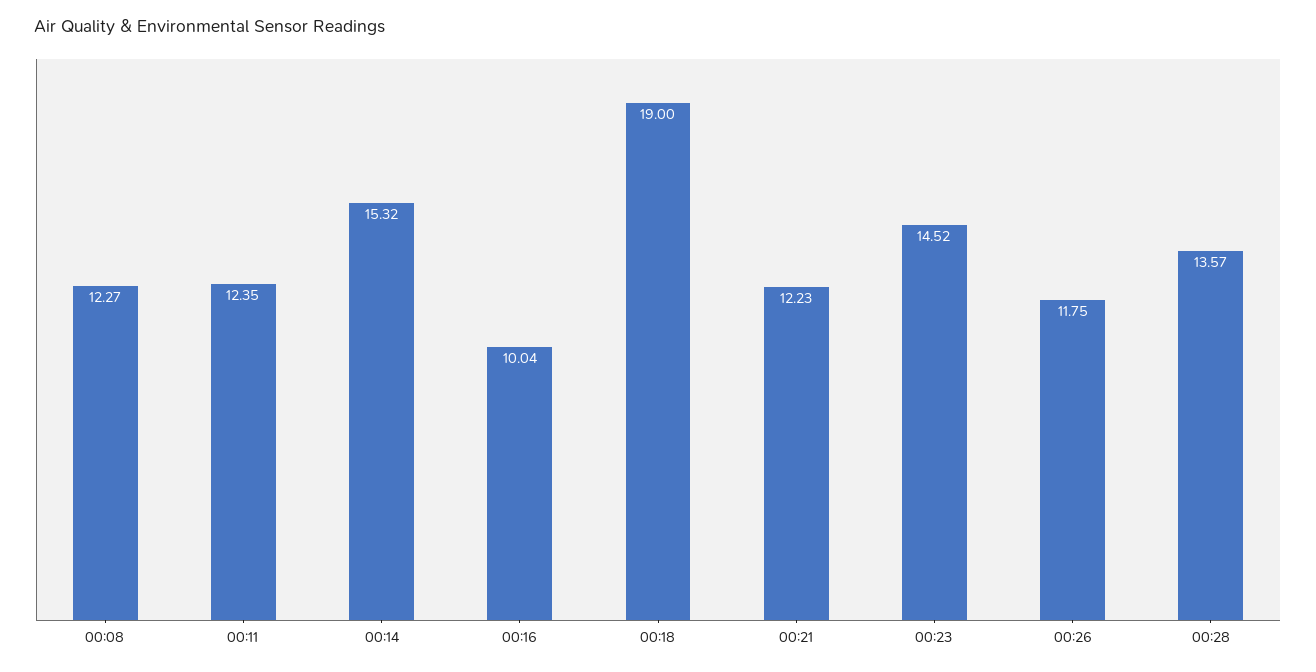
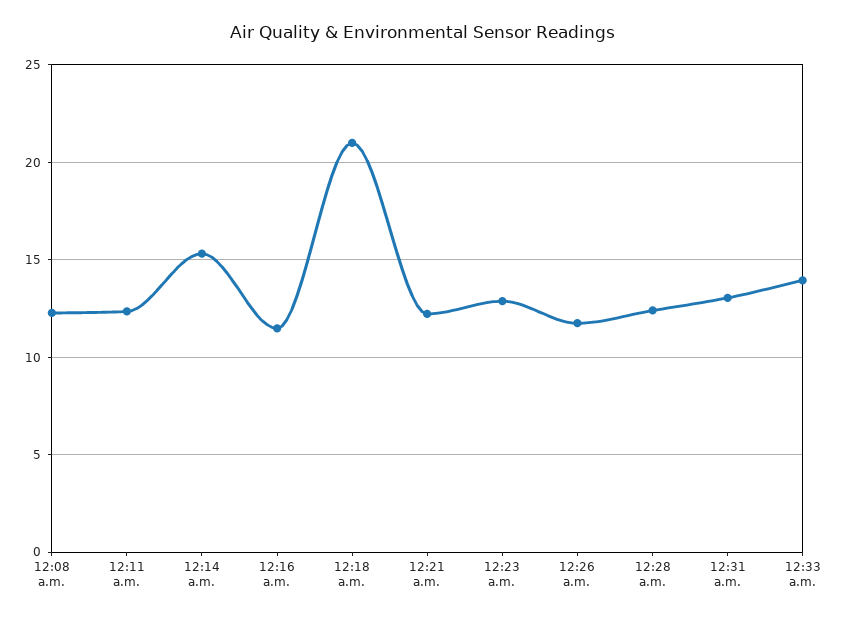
00:16: 10.04 -> 11.5
00:18: 19 -> 21
00:23: 14.52 -> 13
00:28: 13.57 -> 12.5
12:31 a.m.: none -> 13
12:33 a.m.: none -> 14

